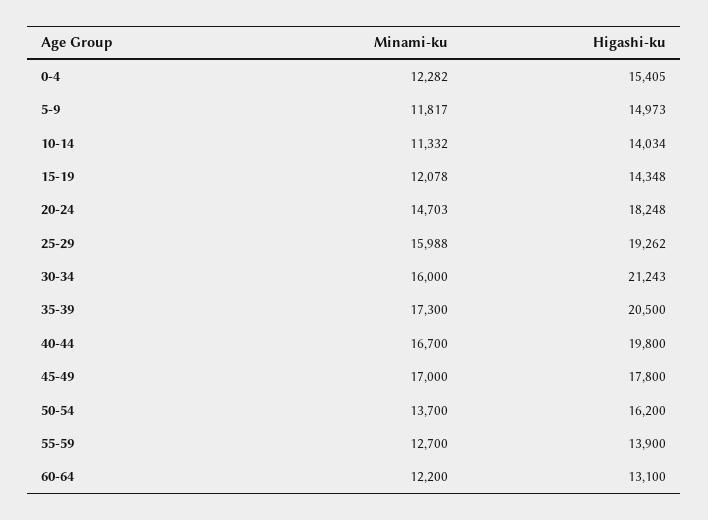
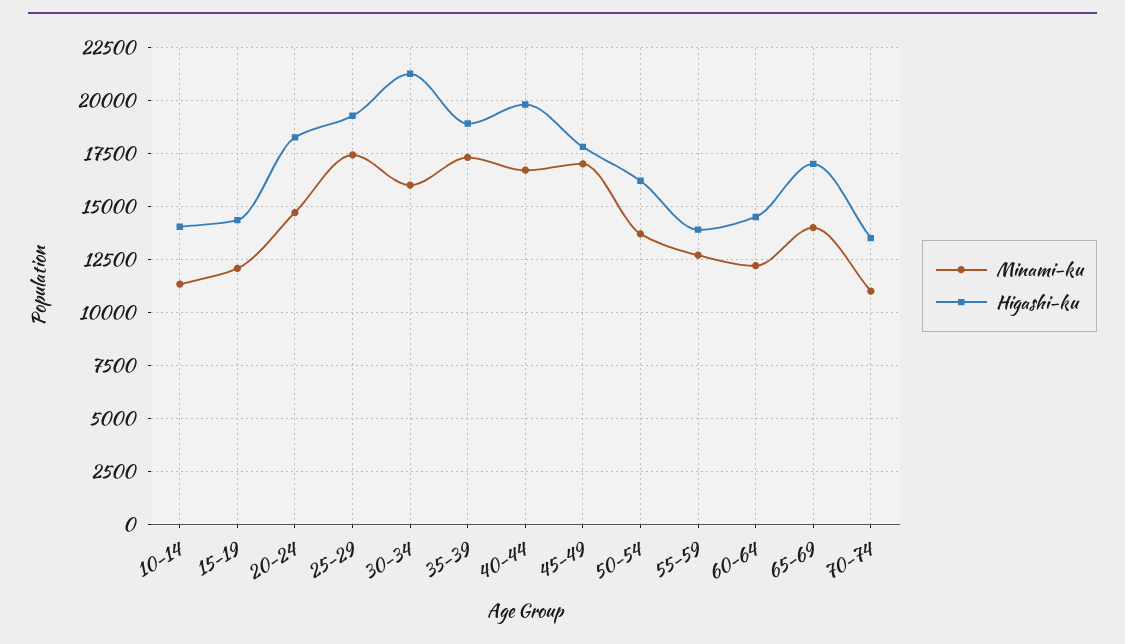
Minami-ku, 0-4: 12282 -> none
Higashi-ku, 0-4: 15405 -> none
Minami-ku, 5-9: 11817 -> none
Higashi-ku, 5-9: 14973 -> none
Minami-ku, 25-29: 15988 -> 17500
Higashi-ku, 35-39: 20500 -> 19000
Higashi-ku, 60-64: 13100 -> 14500
Minami-ku, 65-69: none -> 14000
Higashi-ku, 65-69: none -> 17000
Minami-ku, 70-74: none -> 11000
Higashi-ku, 70-74: none -> 13500

